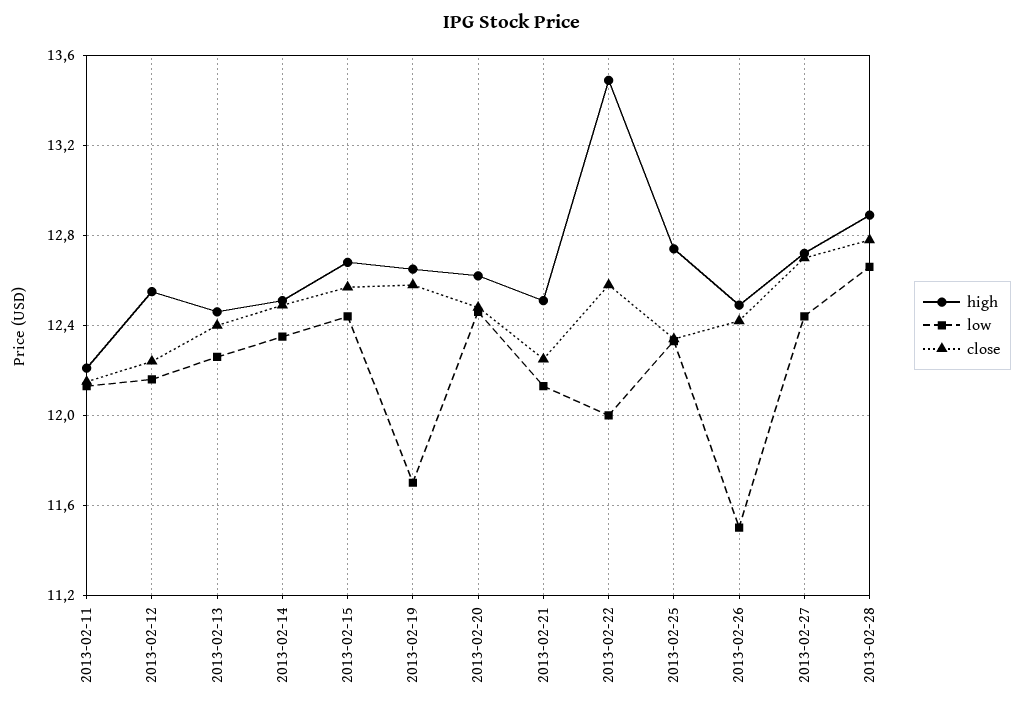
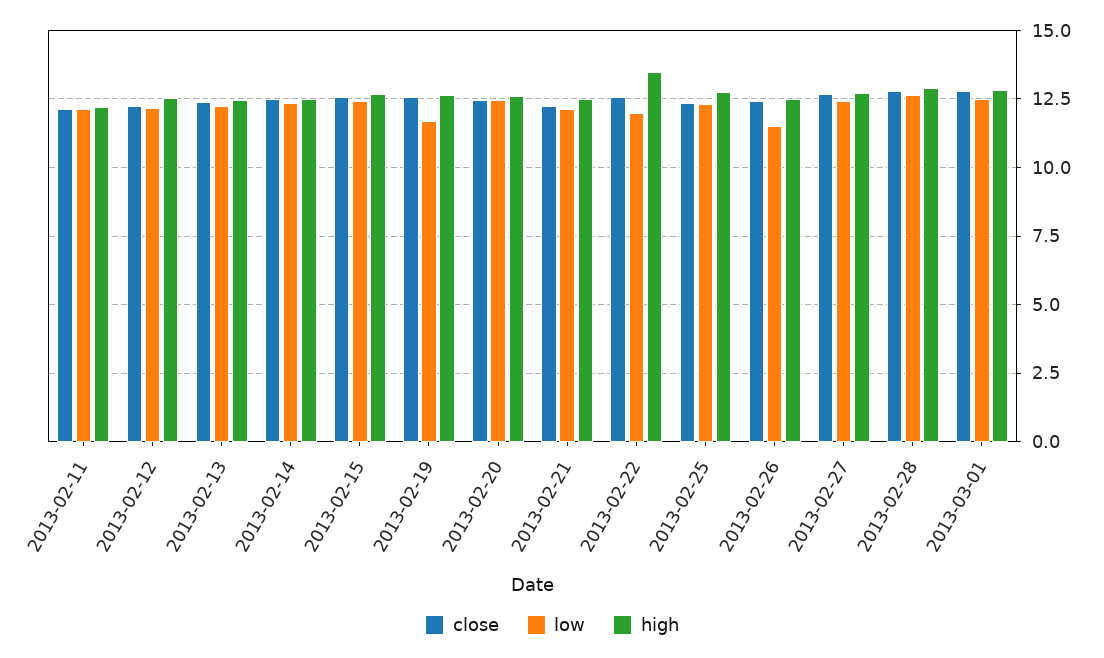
close, 2013-03-01: none -> 12.75
low, 2013-03-01: none -> 12.5
high, 2013-03-01: none -> 12.75

